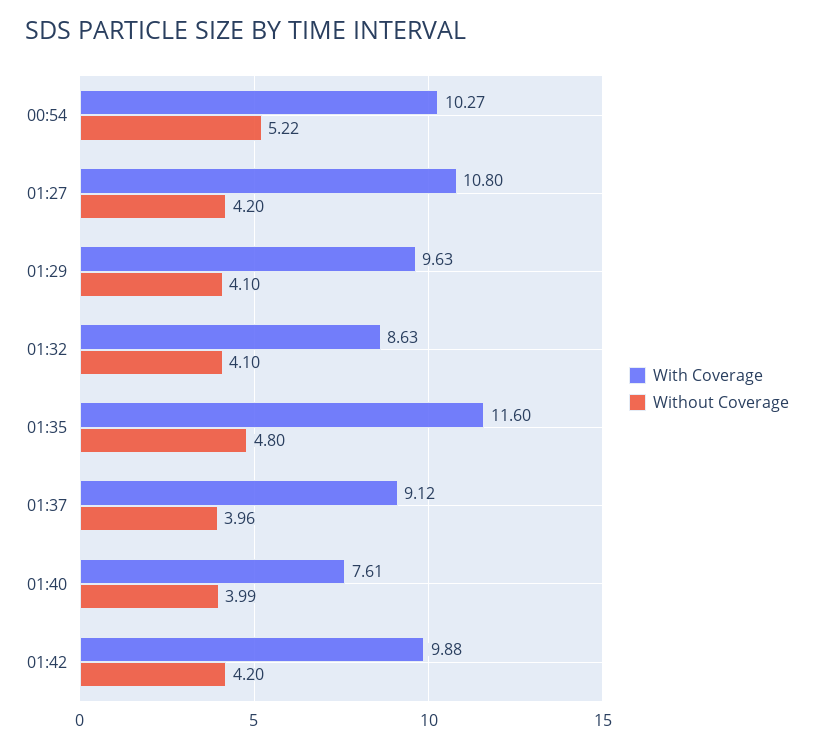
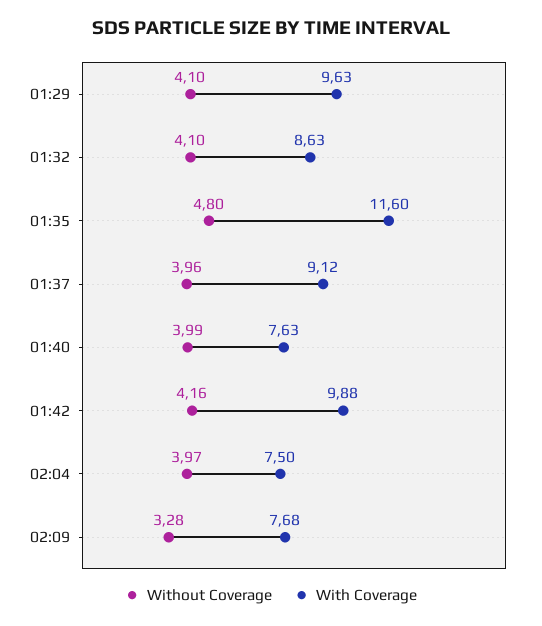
With Coverage, 00:54: 10.27 -> none
Without Coverage, 00:54: 5.22 -> none
With Coverage, 01:27: 10.8 -> none
Without Coverage, 01:27: 4.2 -> none
With Coverage, 01:40: 7.61 -> 7.63
Without Coverage, 01:42: 4.2 -> 4.16
Without Coverage, 02:04: none -> 3.97
With Coverage, 02:04: none -> 7.5
Without Coverage, 02:09: none -> 3.28
With Coverage, 02:09: none -> 7.68

